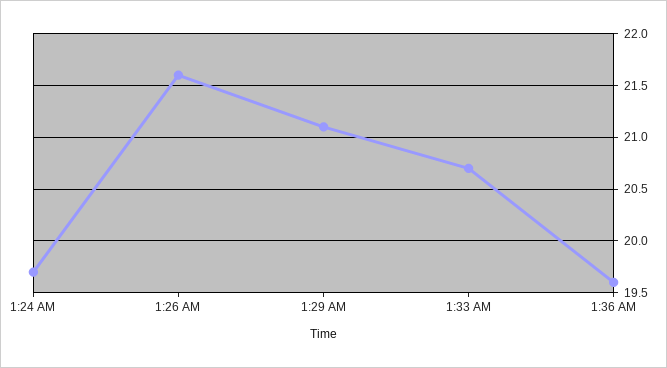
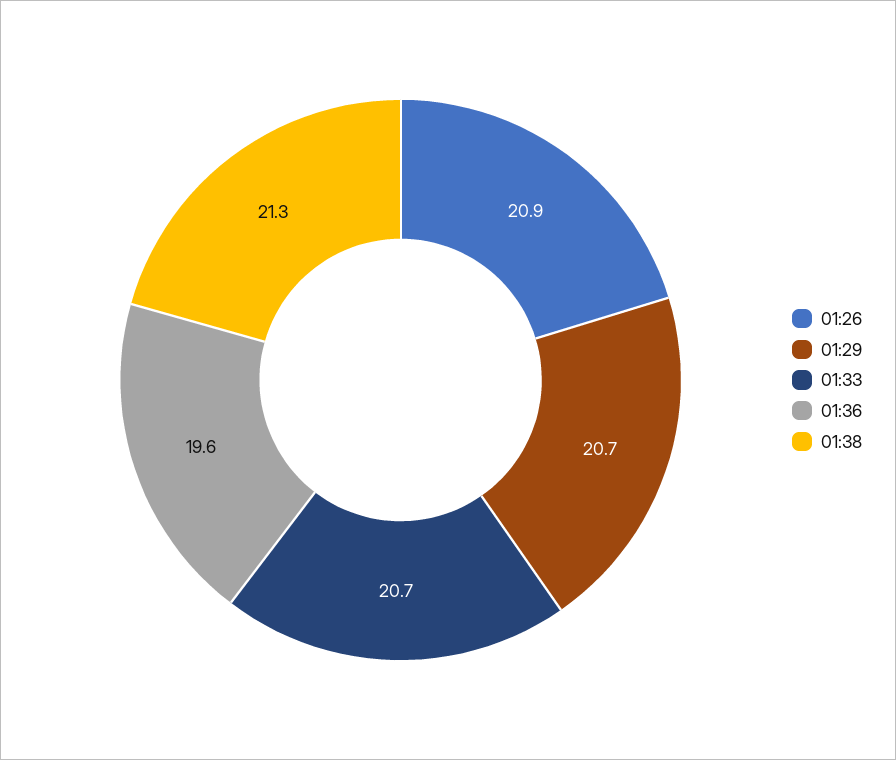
1:24 AM: 19.7 -> none
1:26 AM: 21.6 -> 20.9
1:29 AM: 21.1 -> 20.7
01:38: none -> 21.3

